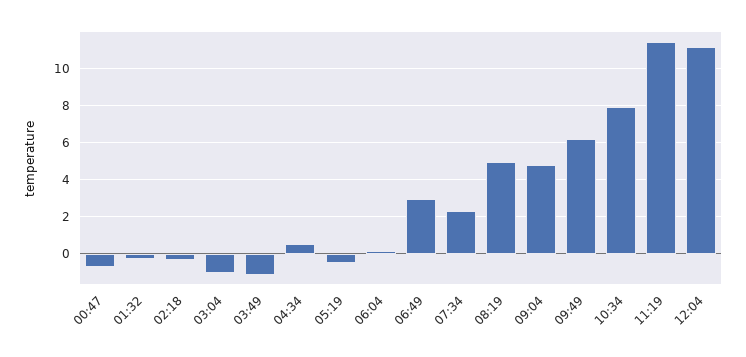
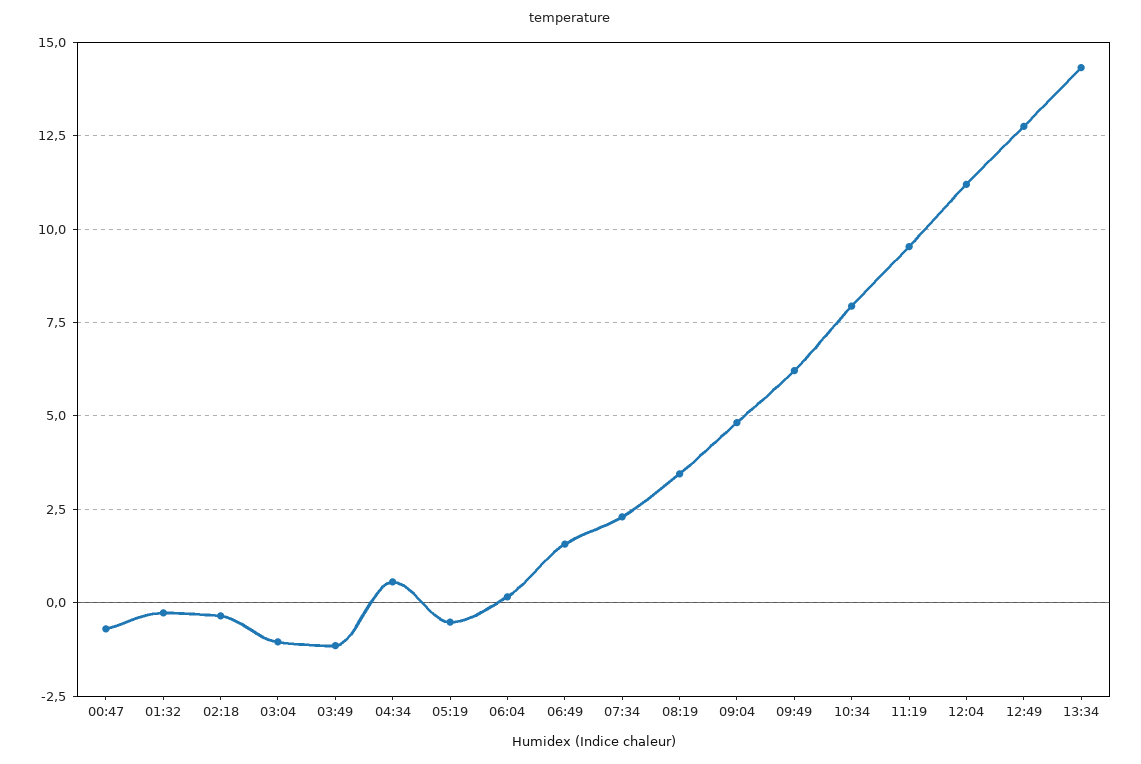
06:49: 3 -> 1.5
08:19: 5 -> 3.5
11:19: 11.5 -> 9.5
12:49: none -> 12.75
13:34: none -> 14.25

